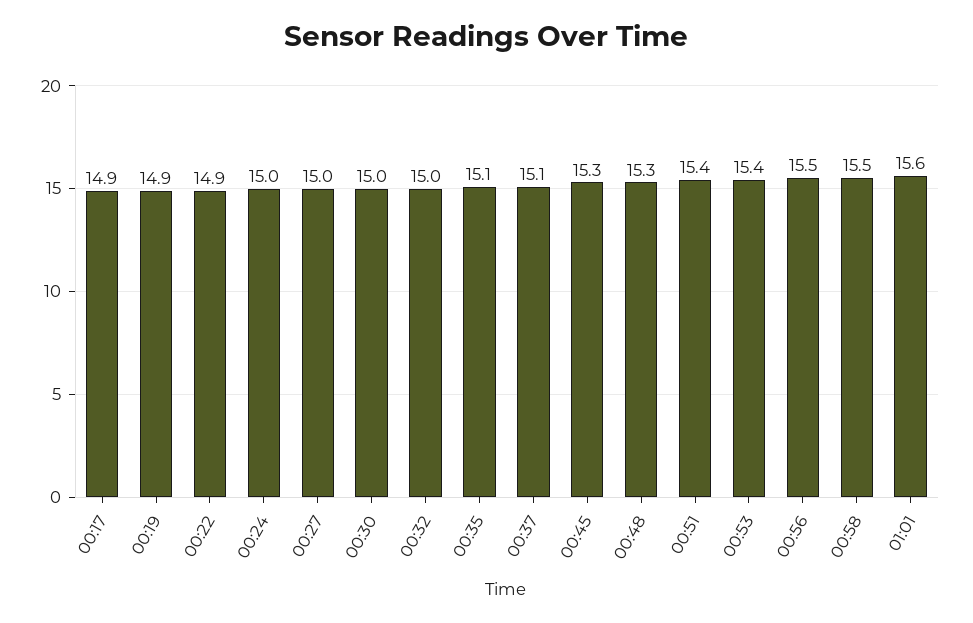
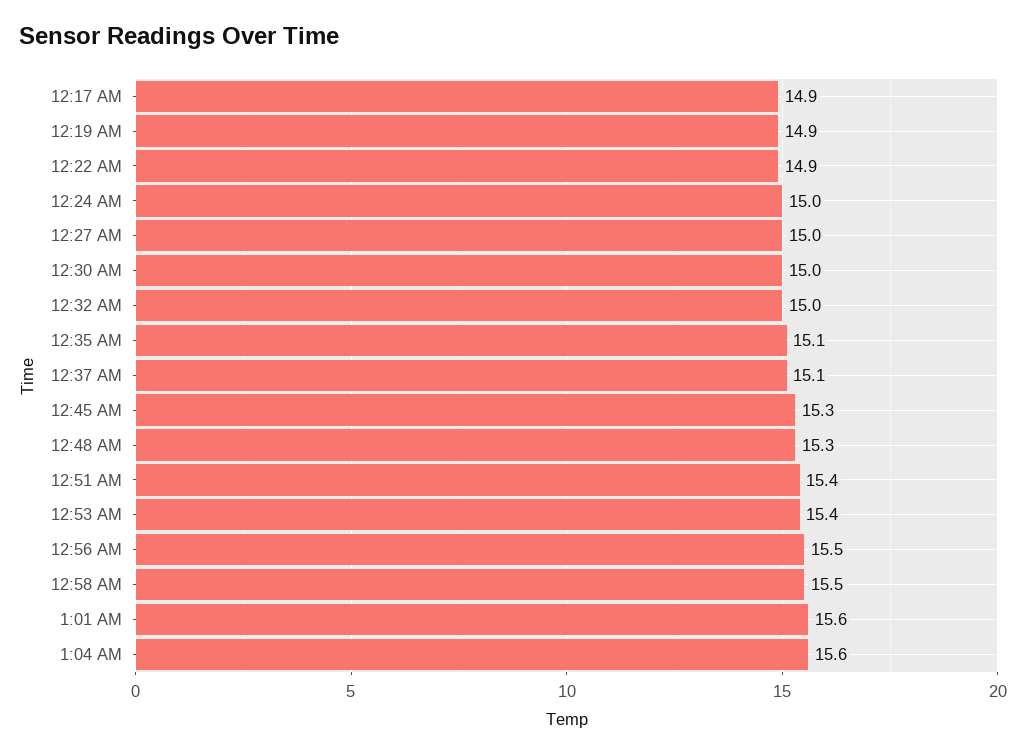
1:04 AM: none -> 15.6

